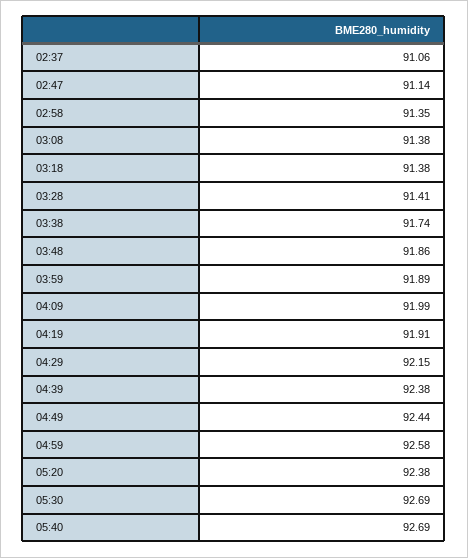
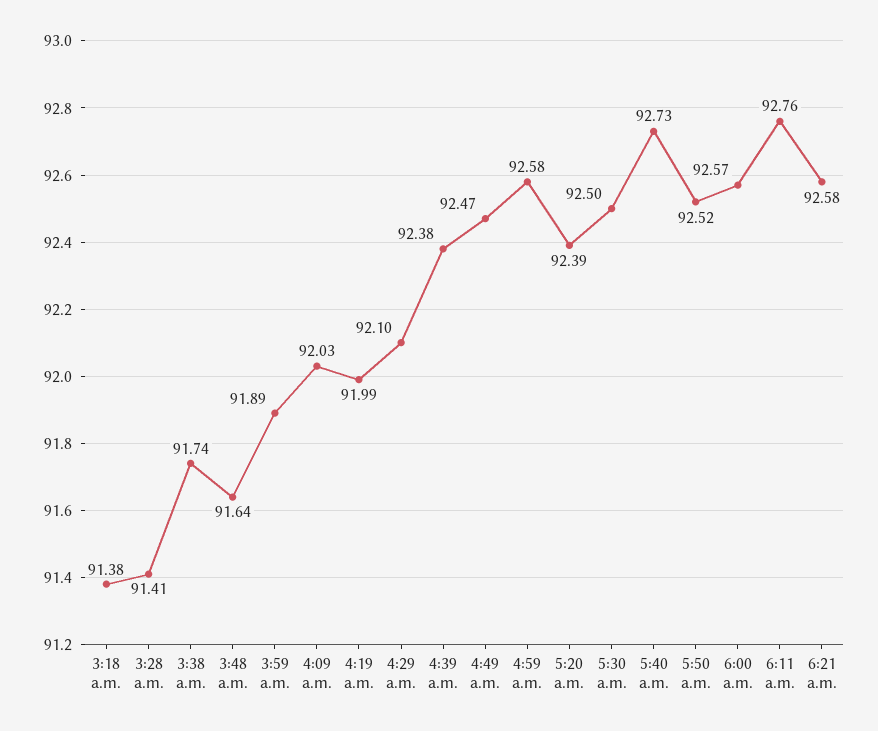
02:37: 91.06 -> none
02:47: 91.14 -> none
02:58: 91.35 -> none
03:08: 91.38 -> none
03:48: 91.86 -> 91.64
04:09: 91.99 -> 92.03
04:19: 91.91 -> 91.99
04:29: 92.15 -> 92.1
04:49: 92.44 -> 92.47
05:20: 92.38 -> 92.39
05:30: 92.69 -> 92.5
05:40: 92.69 -> 92.73
5:50 a.m.: none -> 92.52
6:00 a.m.: none -> 92.57
6:11 a.m.: none -> 92.76
6:21 a.m.: none -> 92.58

